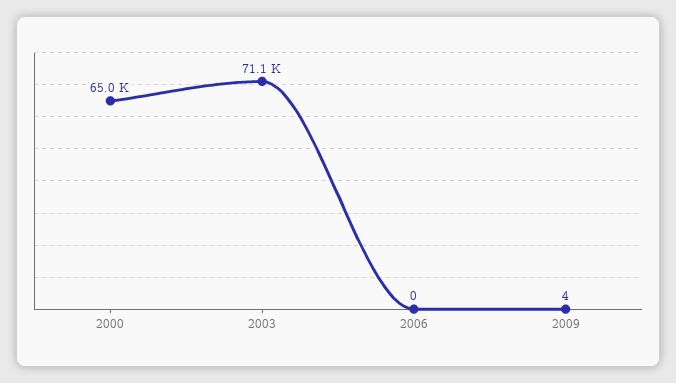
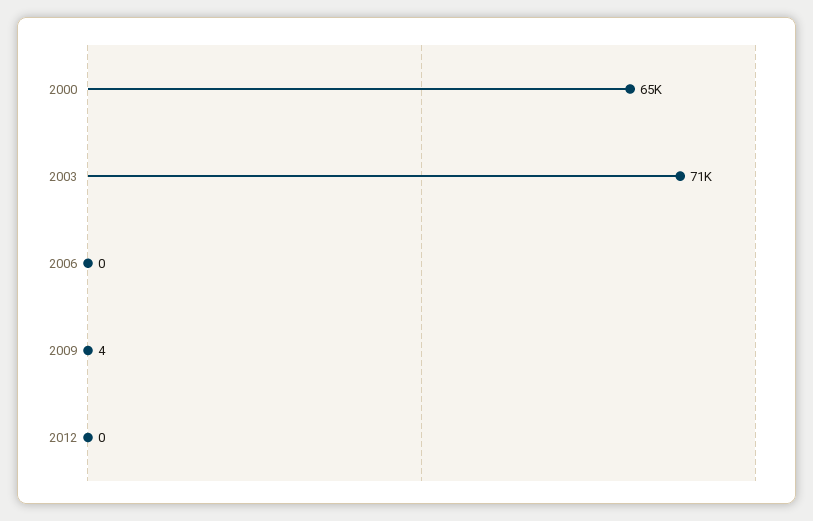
2012: none -> 0

